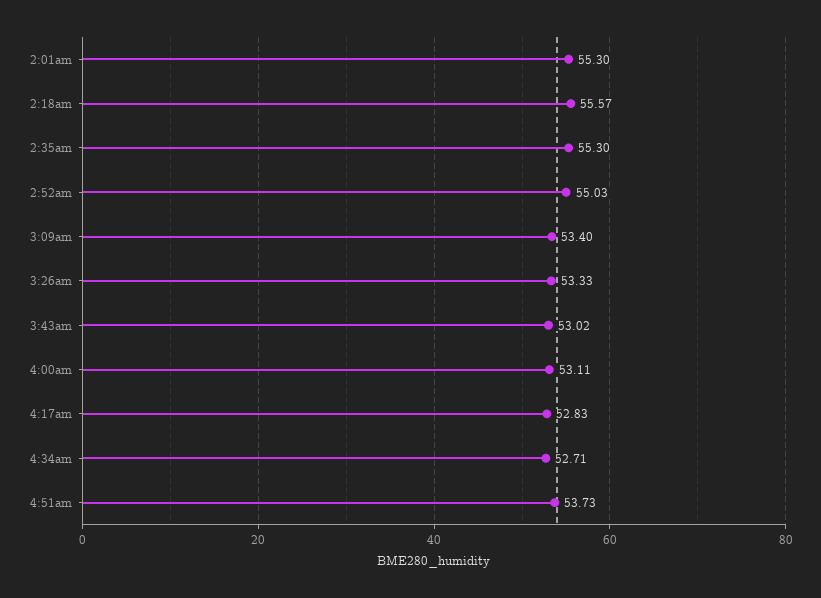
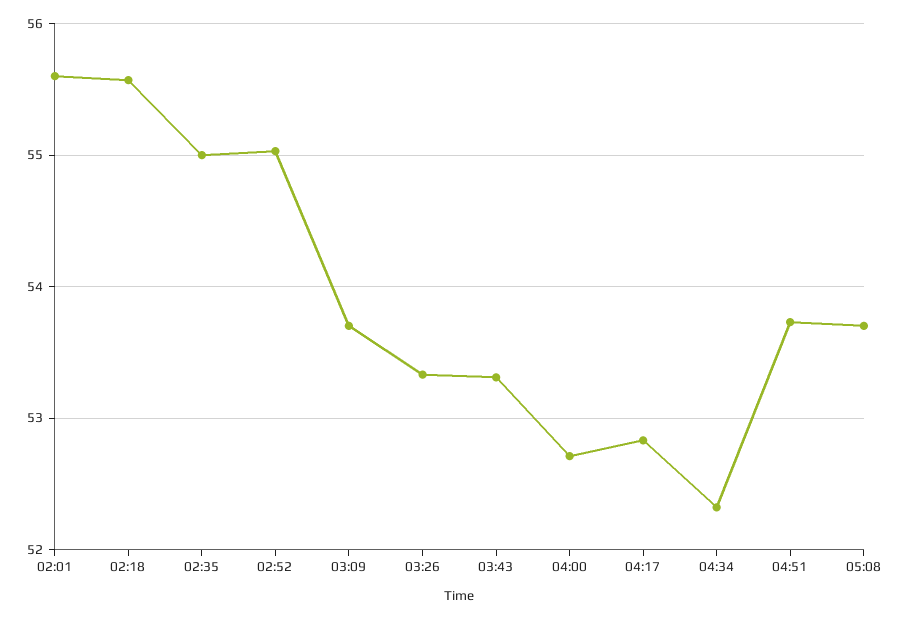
2:01am: 55.3 -> 55.6
2:35am: 55.3 -> 55
3:09am: 53.4 -> 53.7
3:43am: 53.02 -> 53.3
4:00am: 53.11 -> 52.7
4:34am: 52.71 -> 52.3
05:08: none -> 53.7

